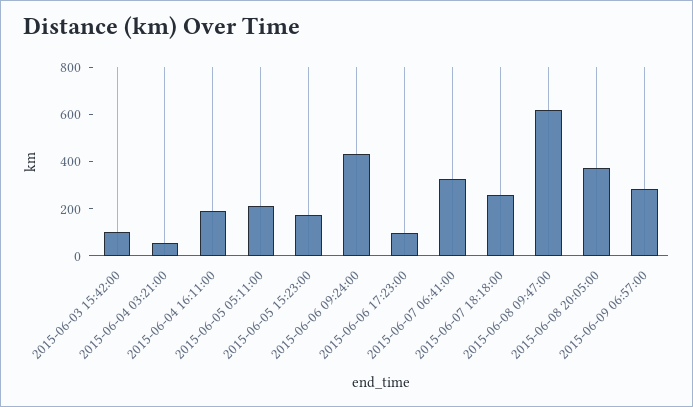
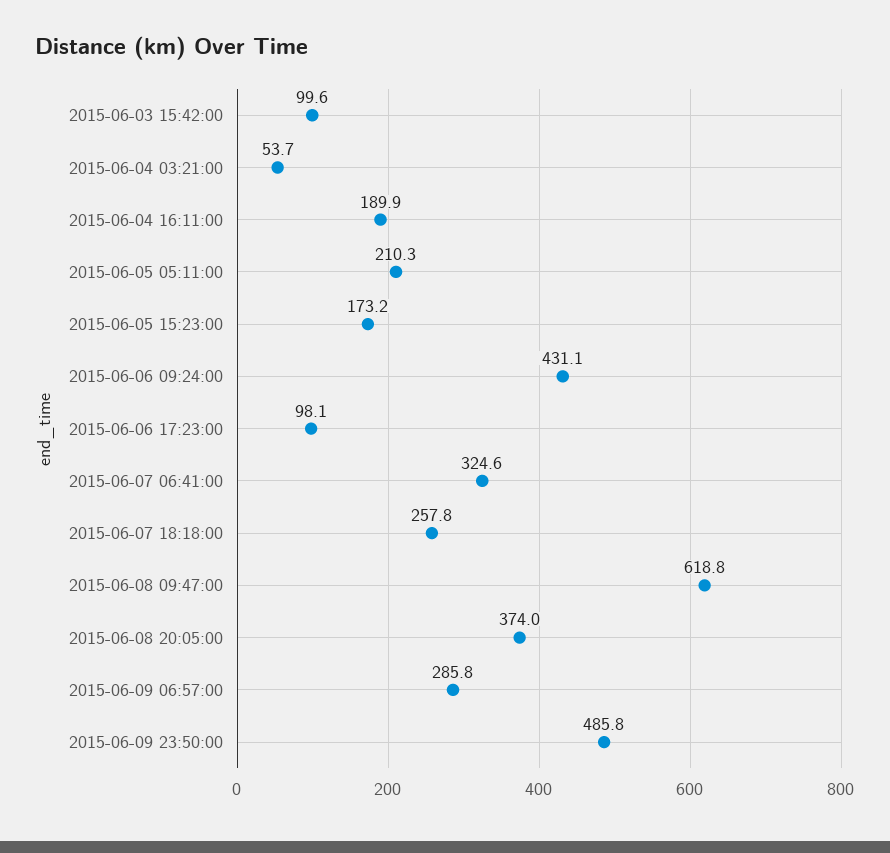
2015-06-09 23:50:00: none -> 485.8

